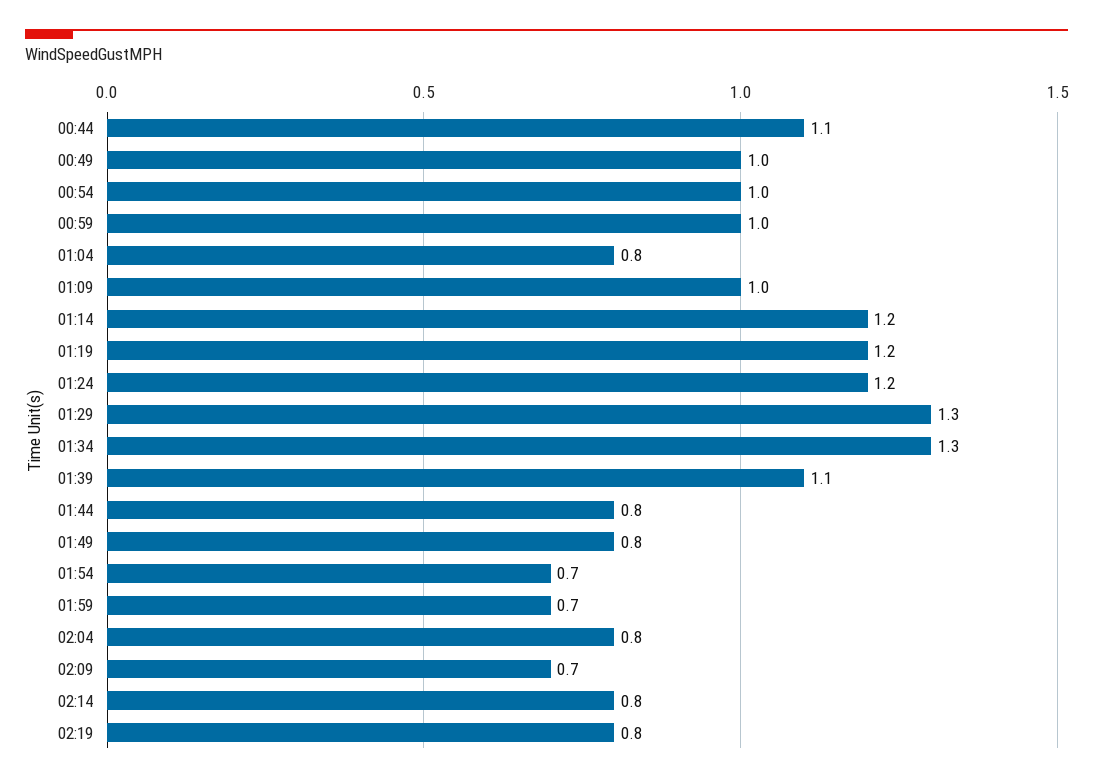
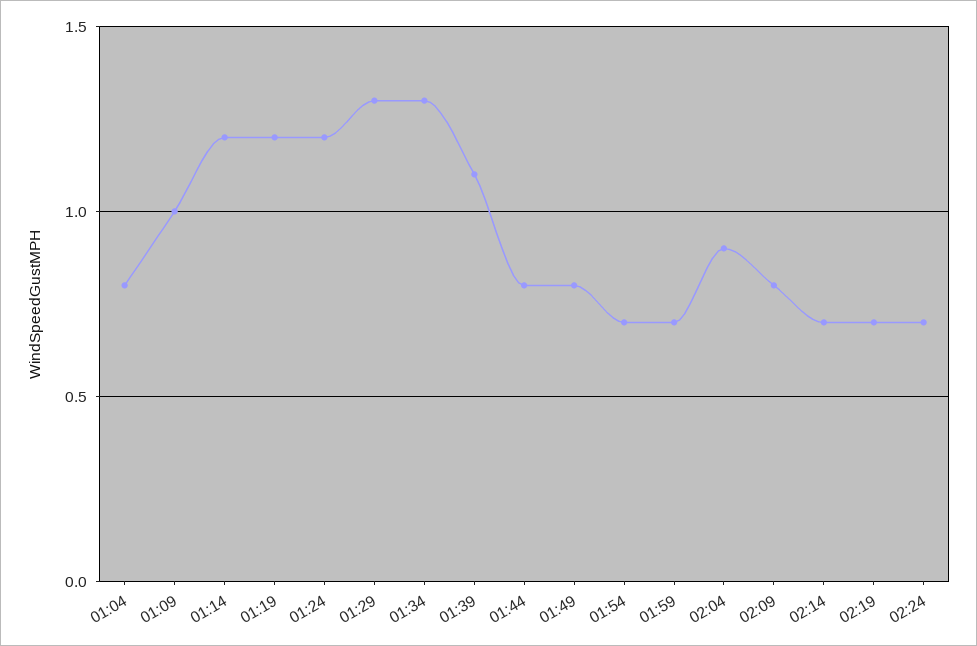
00:44: 1.1 -> none
00:49: 1 -> none
00:54: 1 -> none
00:59: 1 -> none
02:04: 0.8 -> 0.9
02:09: 0.7 -> 0.8
02:14: 0.8 -> 0.7
02:19: 0.8 -> 0.7
02:24: none -> 0.7

